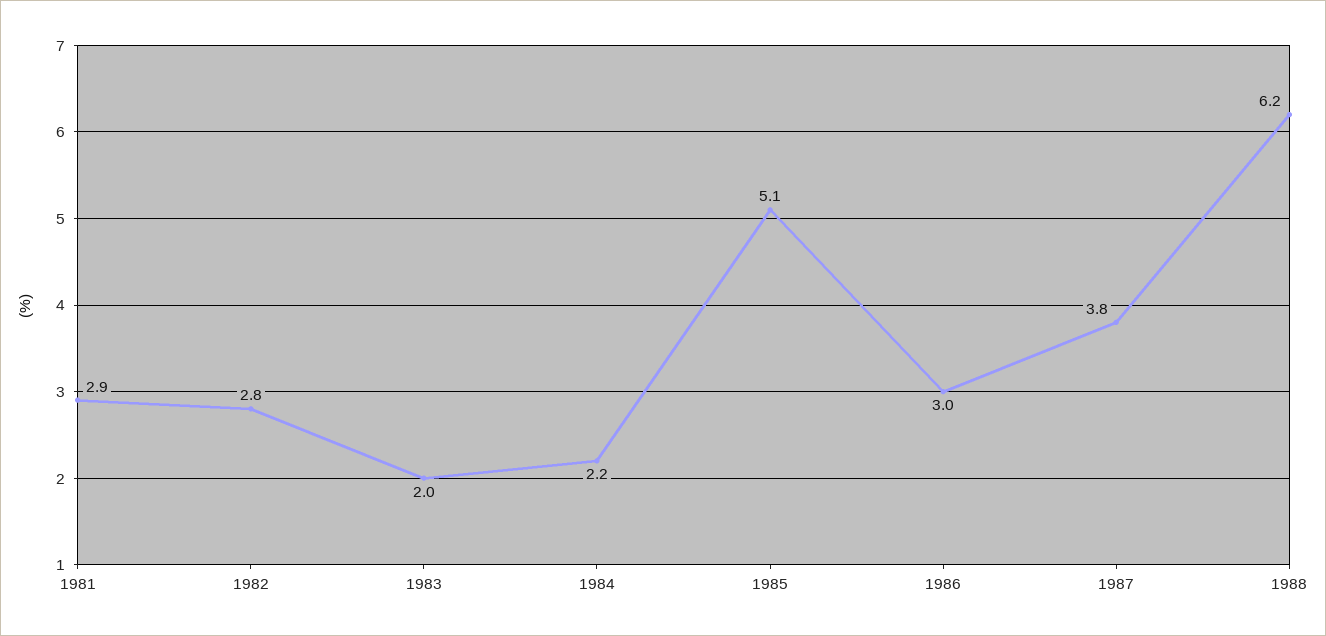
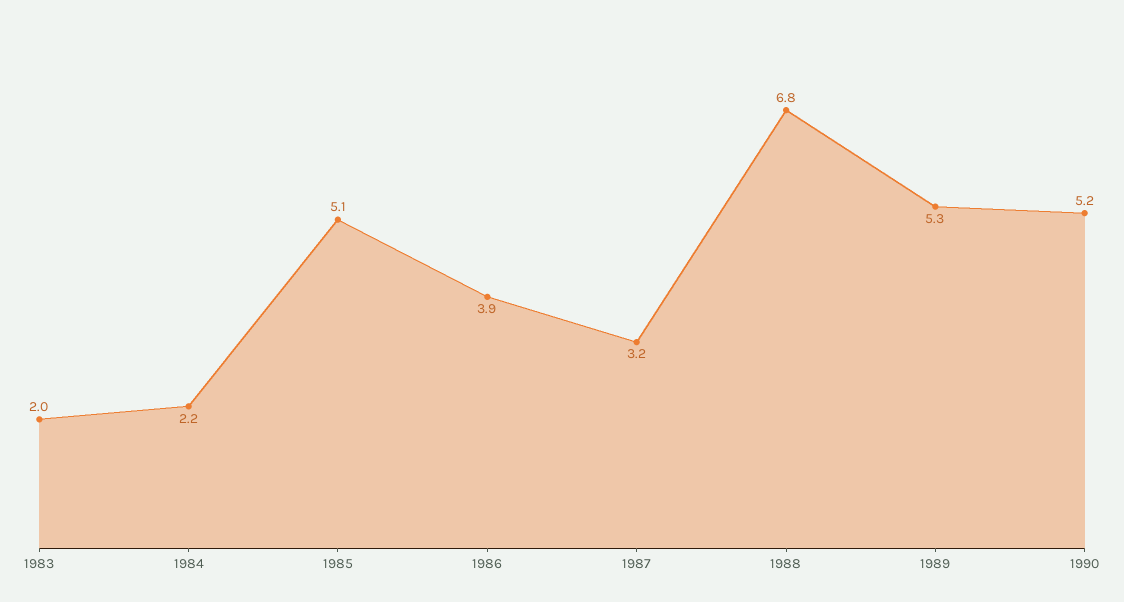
1981: 2.9 -> none
1982: 2.8 -> none
1986: 3 -> 3.9
1987: 3.8 -> 3.2
1988: 6.2 -> 6.8
1989: none -> 5.3
1990: none -> 5.2

